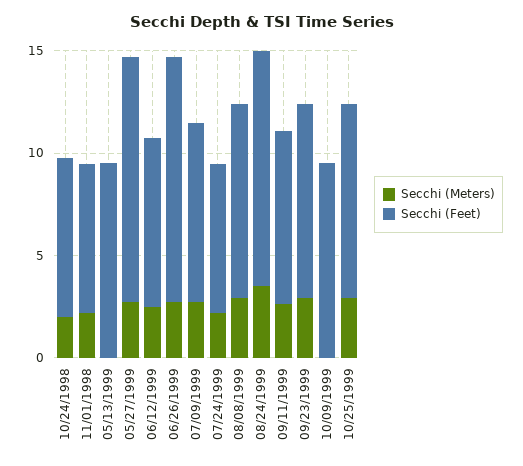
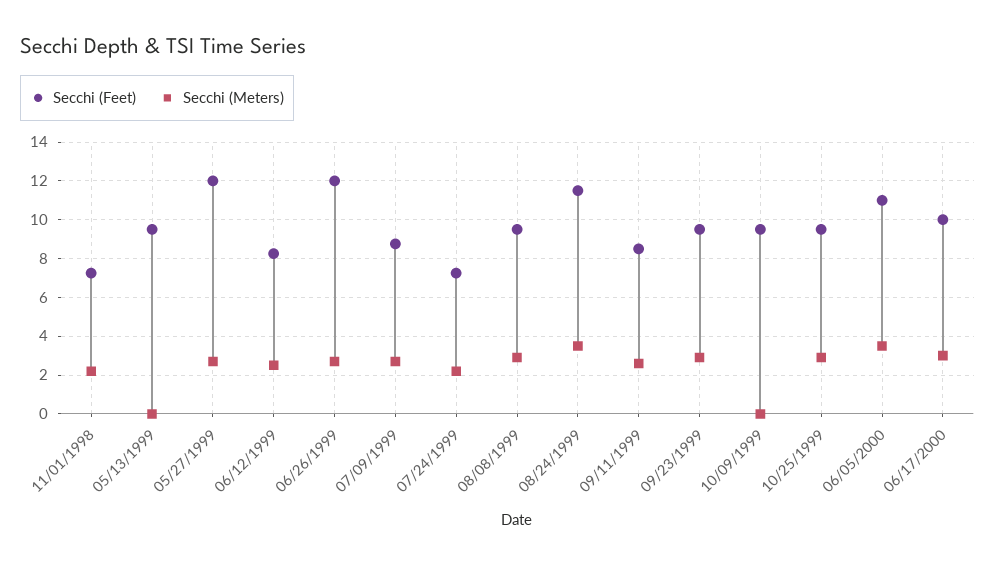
Secchi (Meters), 10/24/1998: 2 -> none
Secchi (Feet), 10/24/1998: 8 -> none
Secchi (Feet), 06/05/2000: none -> 11
Secchi (Meters), 06/05/2000: none -> 3.5
Secchi (Feet), 06/17/2000: none -> 10
Secchi (Meters), 06/17/2000: none -> 3

